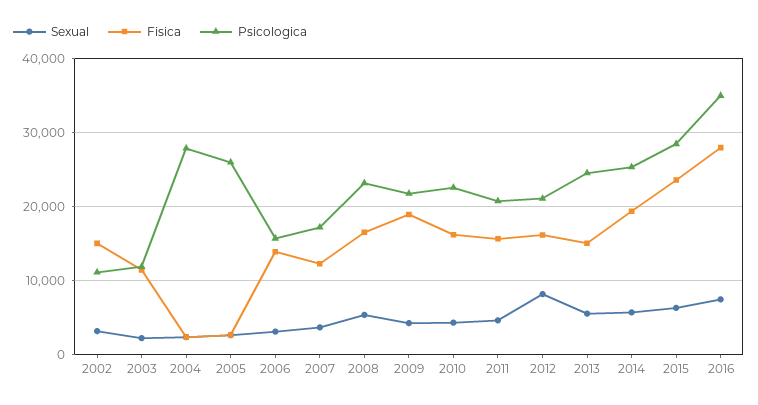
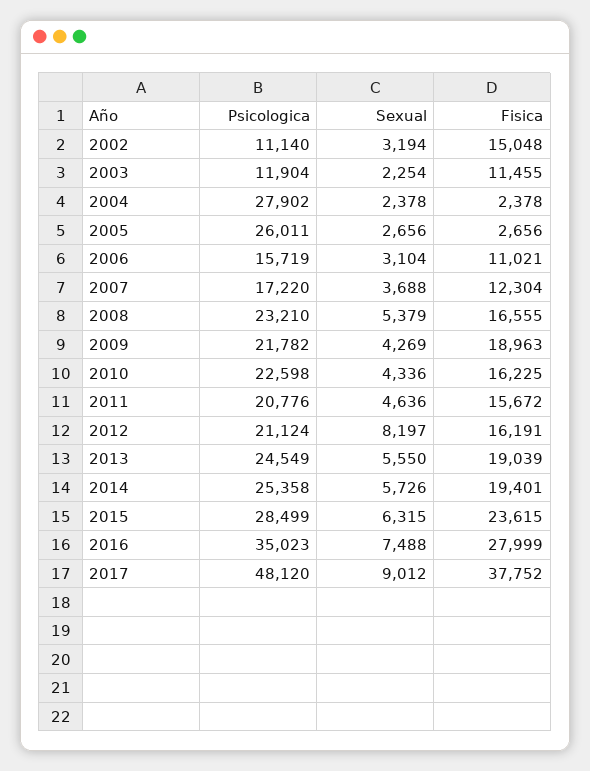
Fisica, 2006: 14000 -> 11021
Fisica, 2013: 15000 -> 19039
Psicologica, 2017: none -> 48120
Sexual, 2017: none -> 9012
Fisica, 2017: none -> 37752

